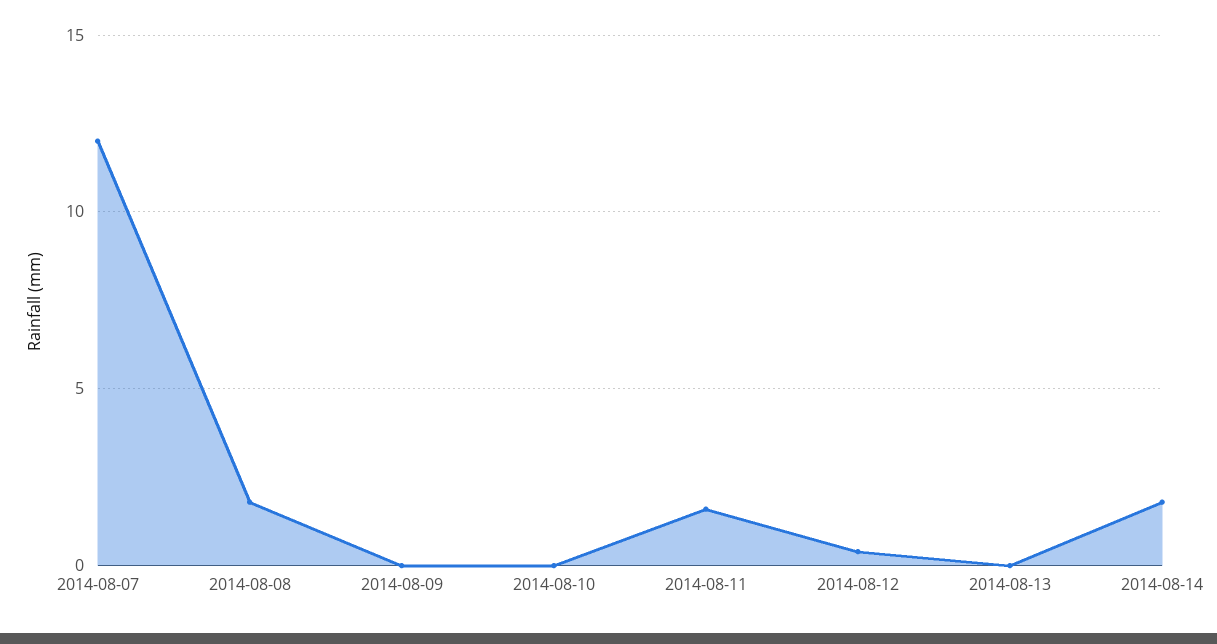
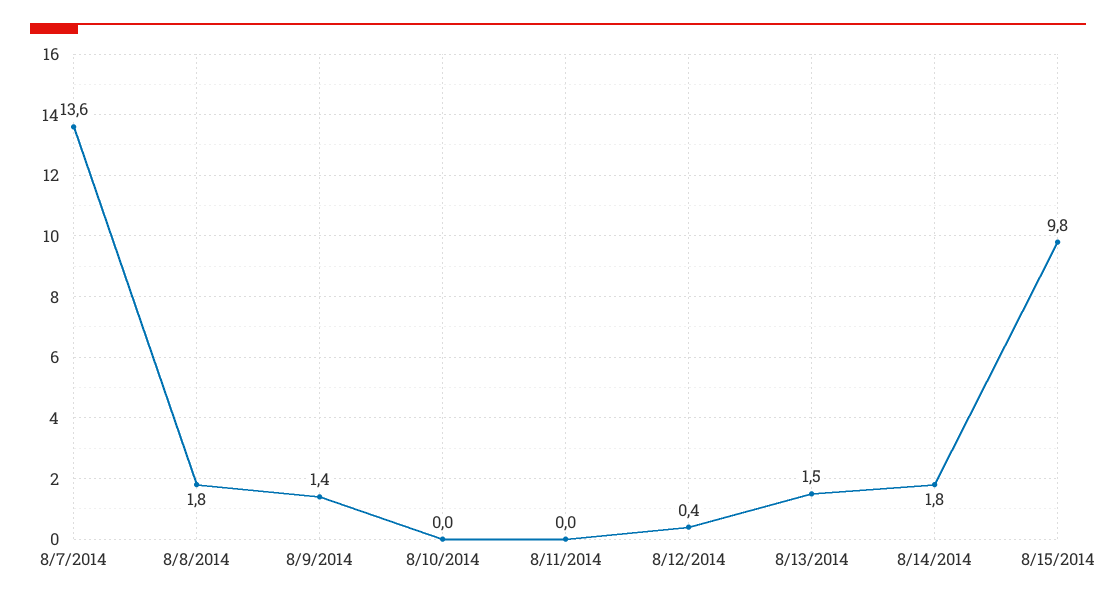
2014-08-07: 12 -> 13.6
2014-08-09: 0 -> 1.4
2014-08-11: 1.5 -> 0
2014-08-13: 0 -> 1.5
8/15/2014: none -> 9.8

